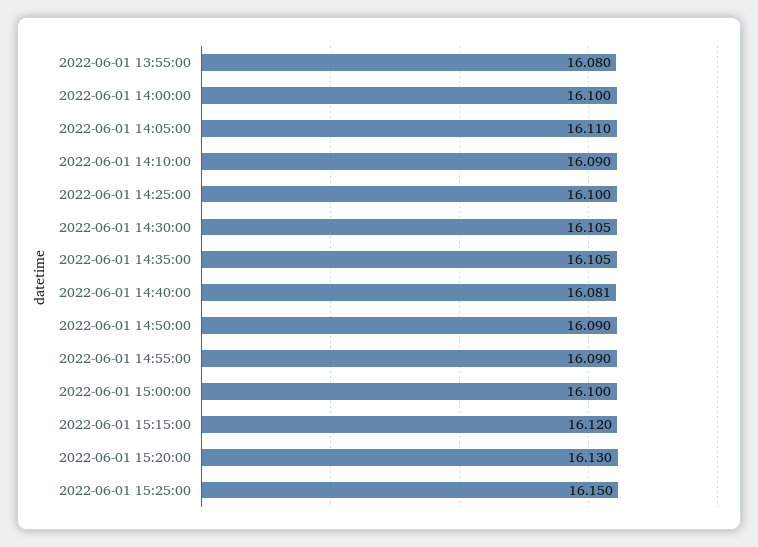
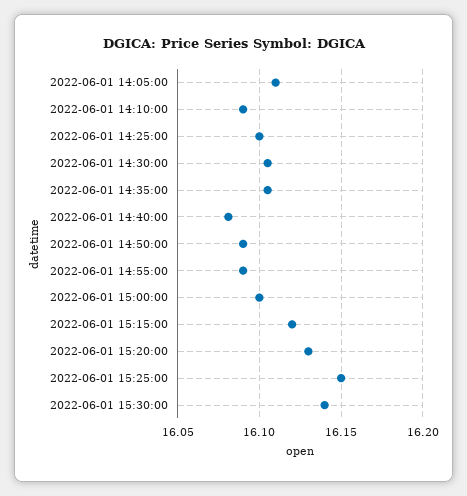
2022-06-01 13:55:00: 16.08 -> none
2022-06-01 14:00:00: 16.1 -> none
2022-06-01 15:30:00: none -> 16.14

